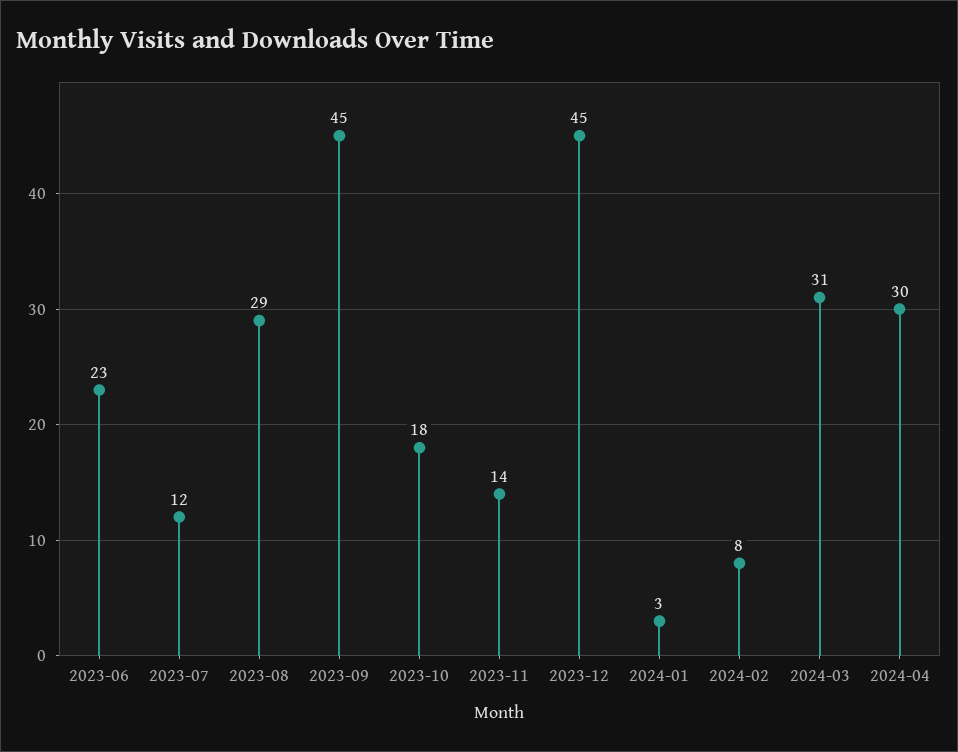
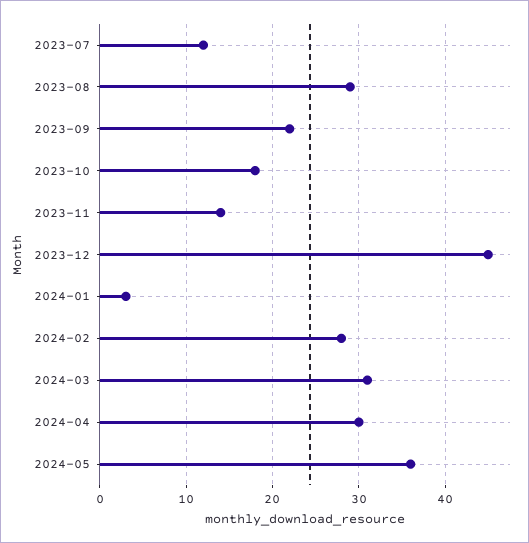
2023-06: 23 -> none
2023-09: 45 -> 22
2024-02: 8 -> 28
2024-05: none -> 36

